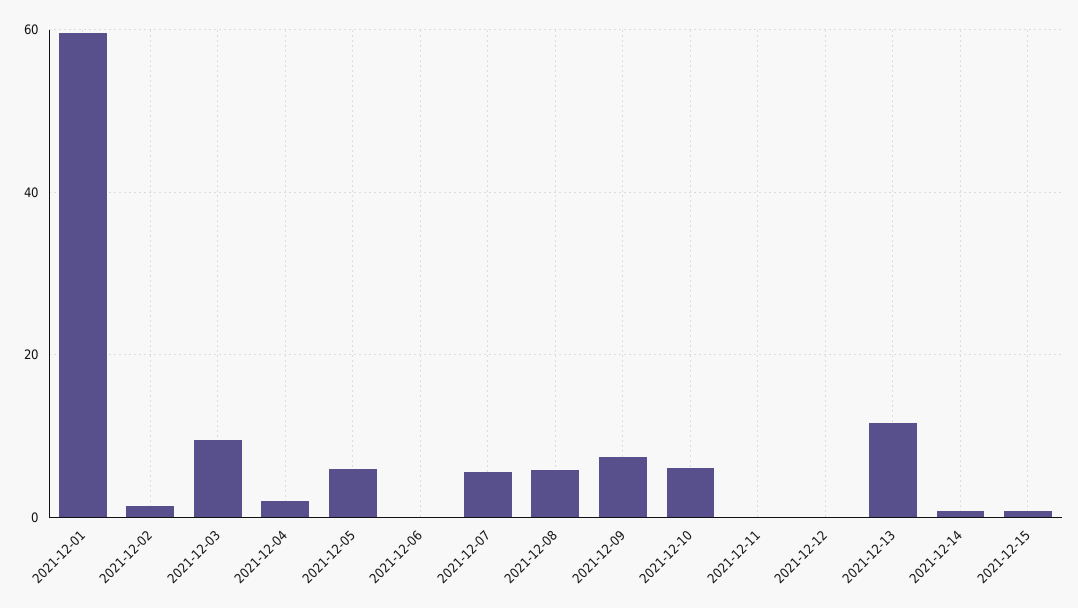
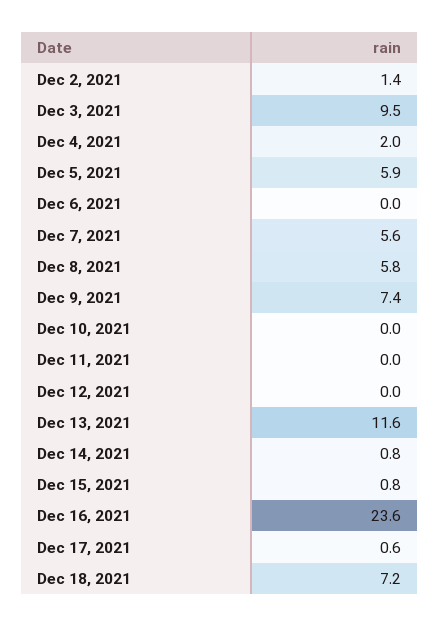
2021-12-01: 60 -> none
2021-12-10: 6 -> 0
Dec 16, 2021: none -> 23.6
Dec 17, 2021: none -> 0.6
Dec 18, 2021: none -> 7.2

